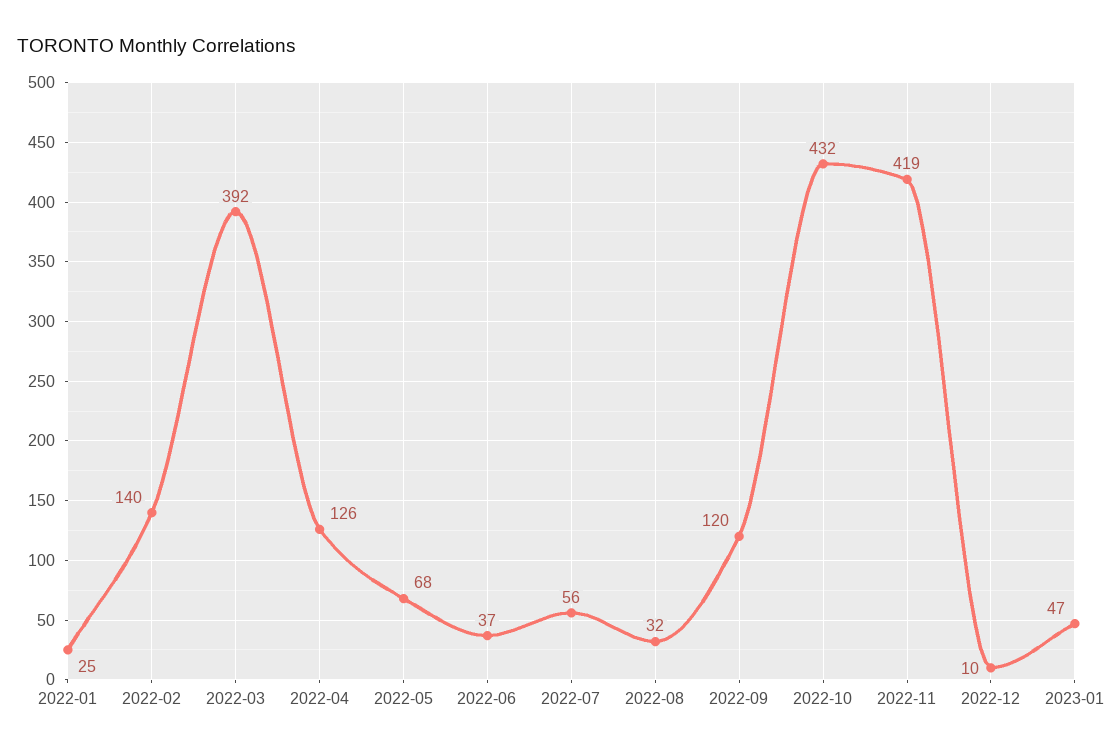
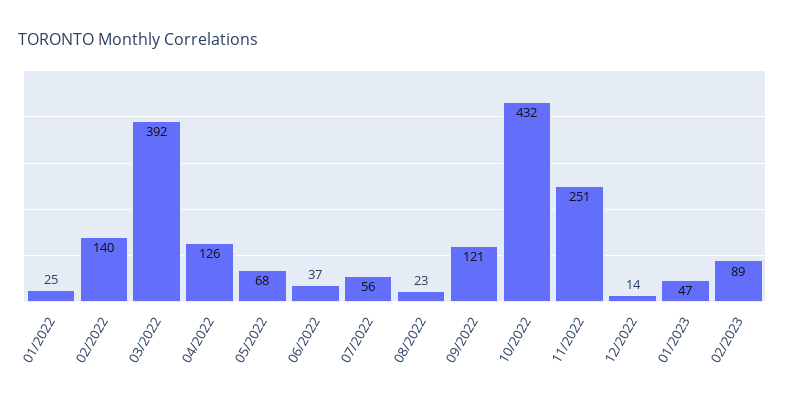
2022-08: 32 -> 23
2022-09: 120 -> 121
2022-11: 419 -> 251
2022-12: 10 -> 14
02/2023: none -> 89

